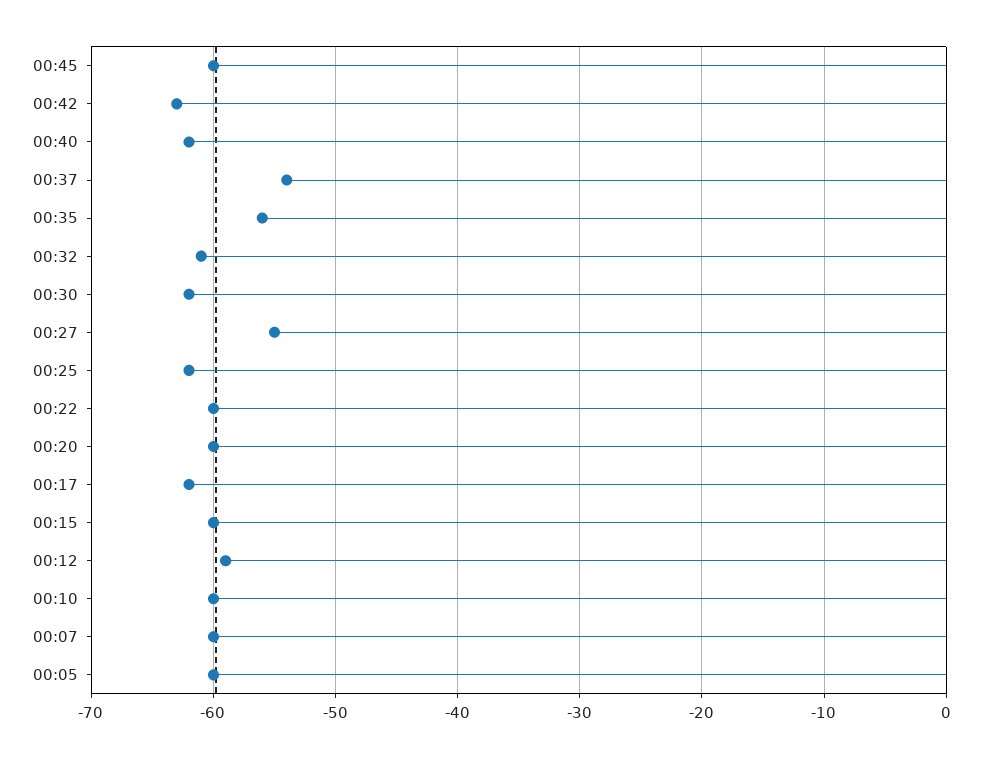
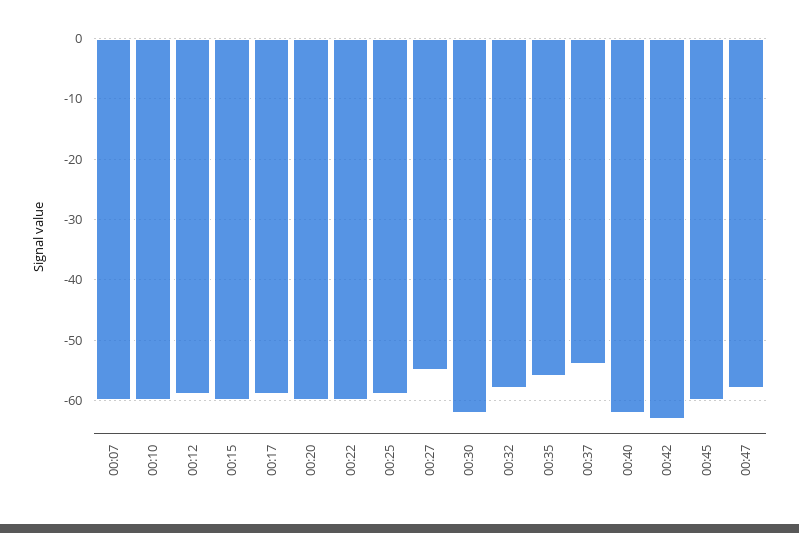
00:32: -61 -> -58
00:25: -62 -> -59
00:17: -62 -> -59
00:05: -60 -> none
00:47: none -> -58

